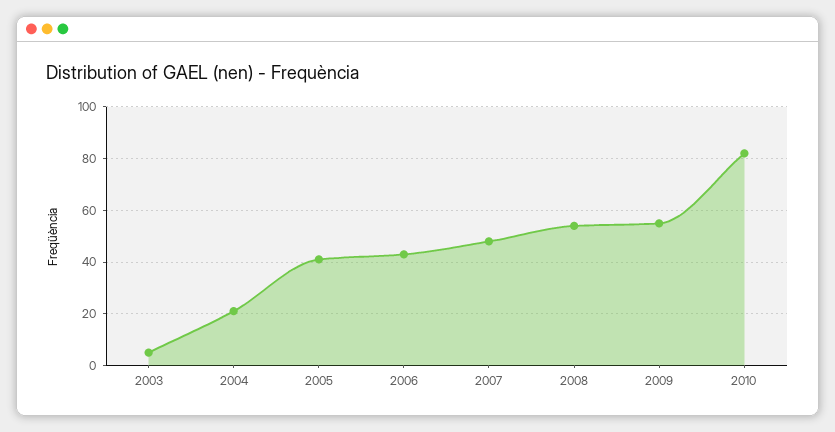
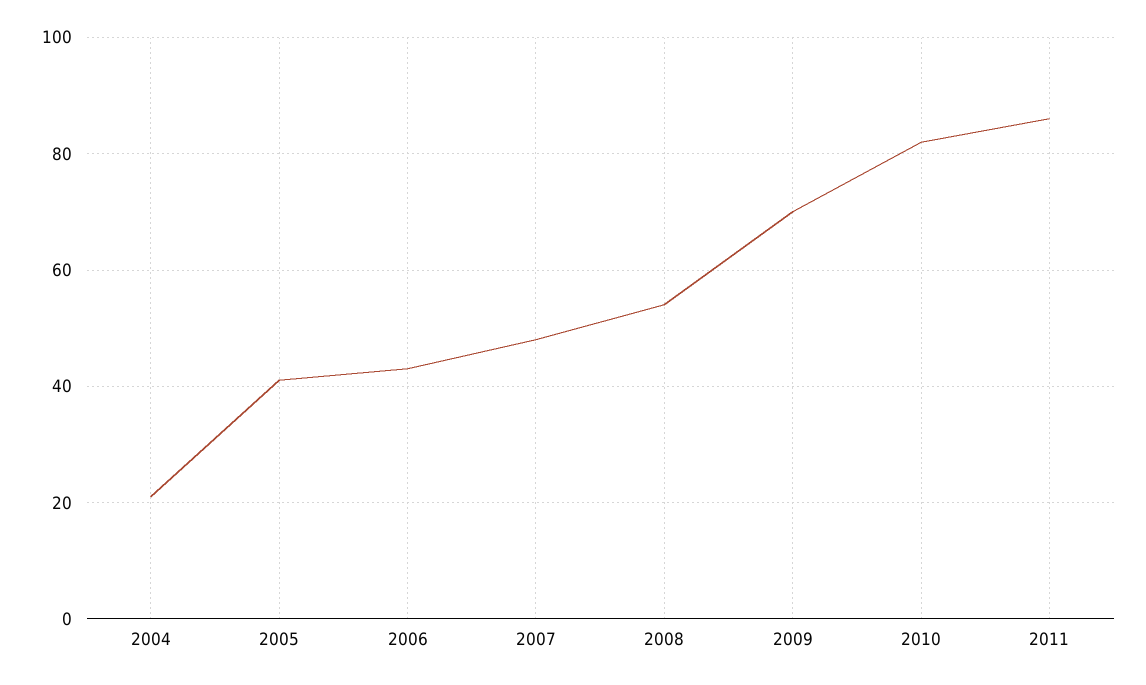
2003: 5 -> none
2009: 55 -> 70
2011: none -> 85

